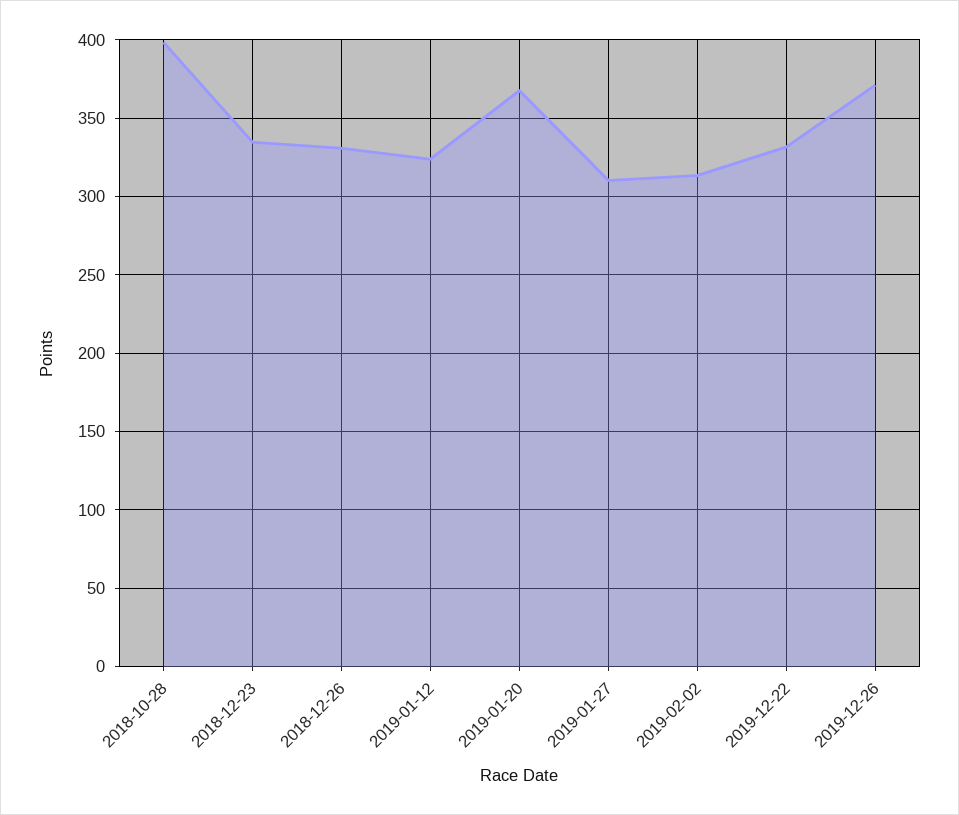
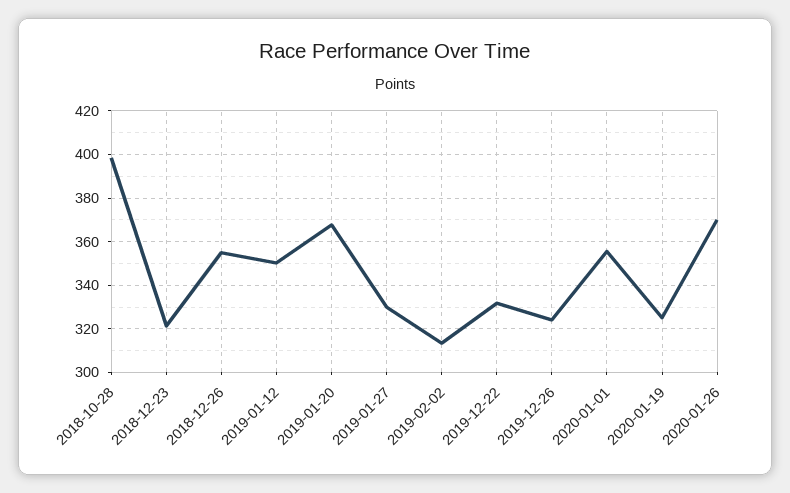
2018-12-23: 335 -> 320
2018-12-26: 330 -> 355
2019-01-12: 325 -> 350
2019-01-27: 310 -> 330
2019-12-26: 370 -> 325
2020-01-01: none -> 355
2020-01-19: none -> 325
2020-01-26: none -> 370

